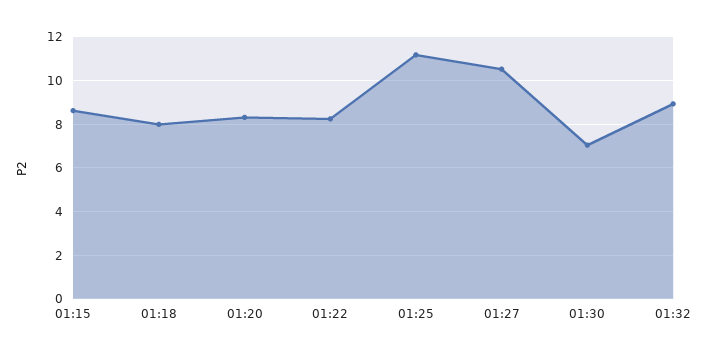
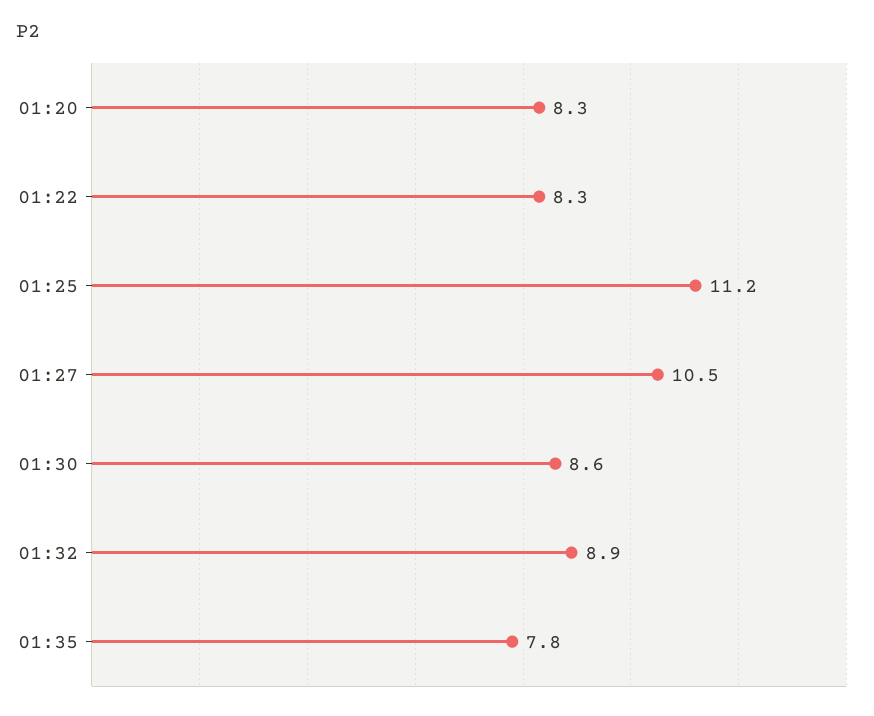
01:15: 8.5 -> none
01:18: 8 -> none
01:30: 7 -> 8.6
01:35: none -> 7.8

